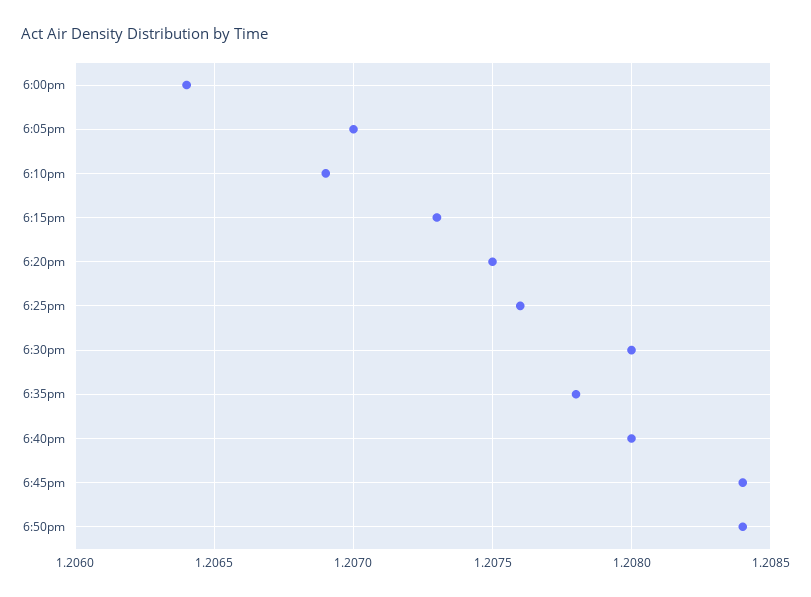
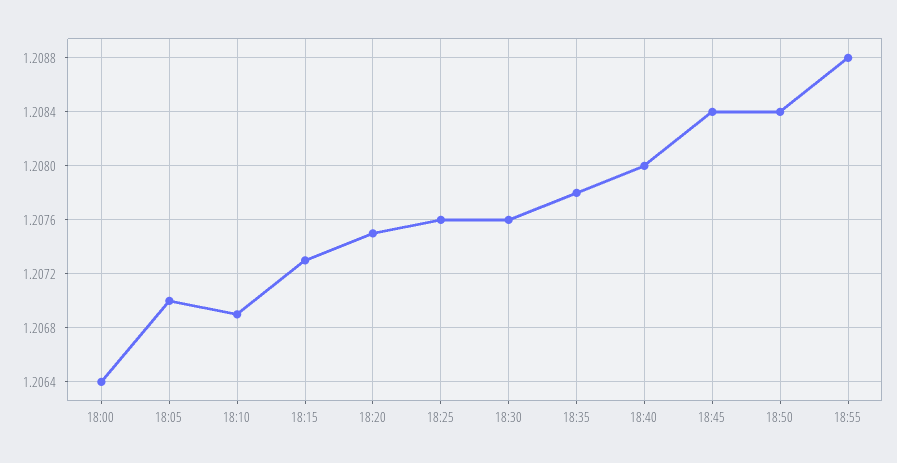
6:30pm: 1.208 -> 1.2076
18:55: none -> 1.2088

